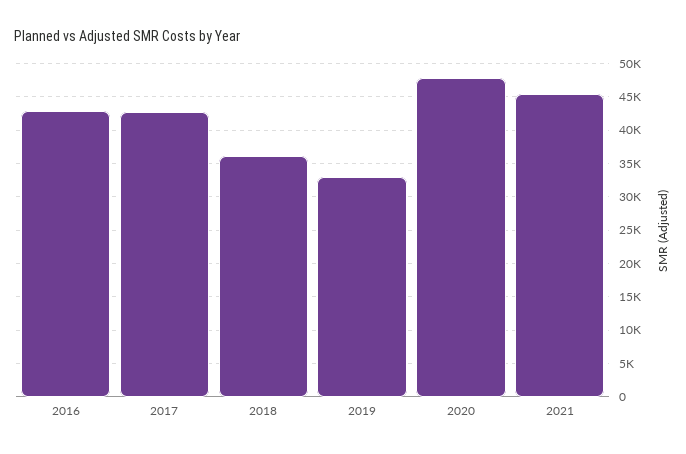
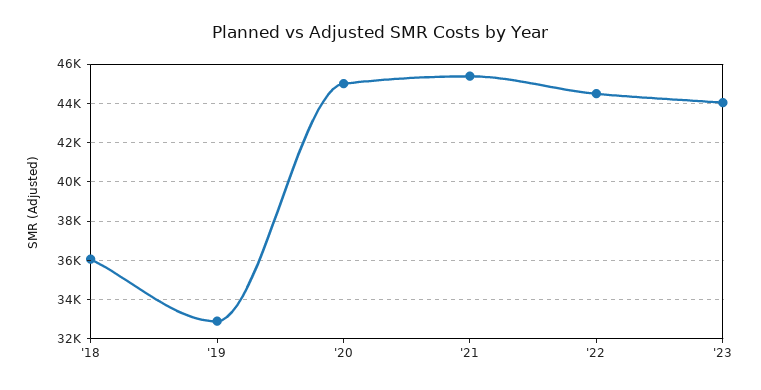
2016: 43000 -> none
2017: 43000 -> none
2020: 48000 -> 45000
'22: none -> 44500
'23: none -> 44000

